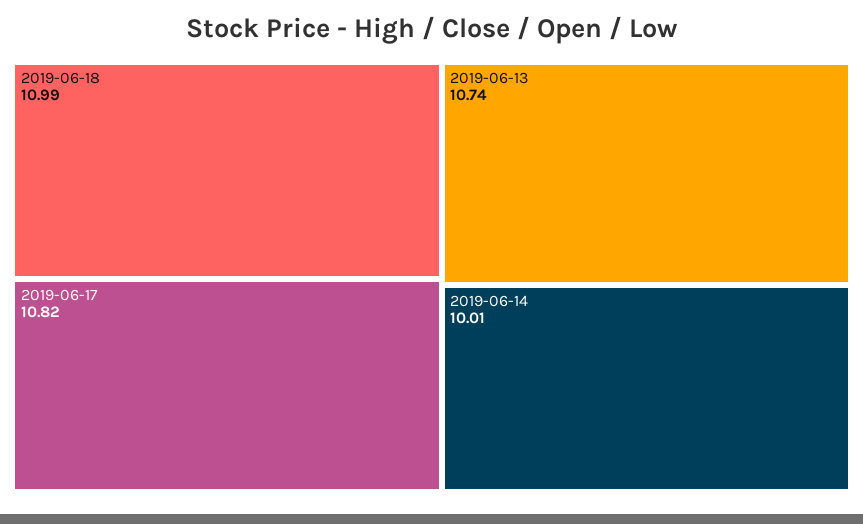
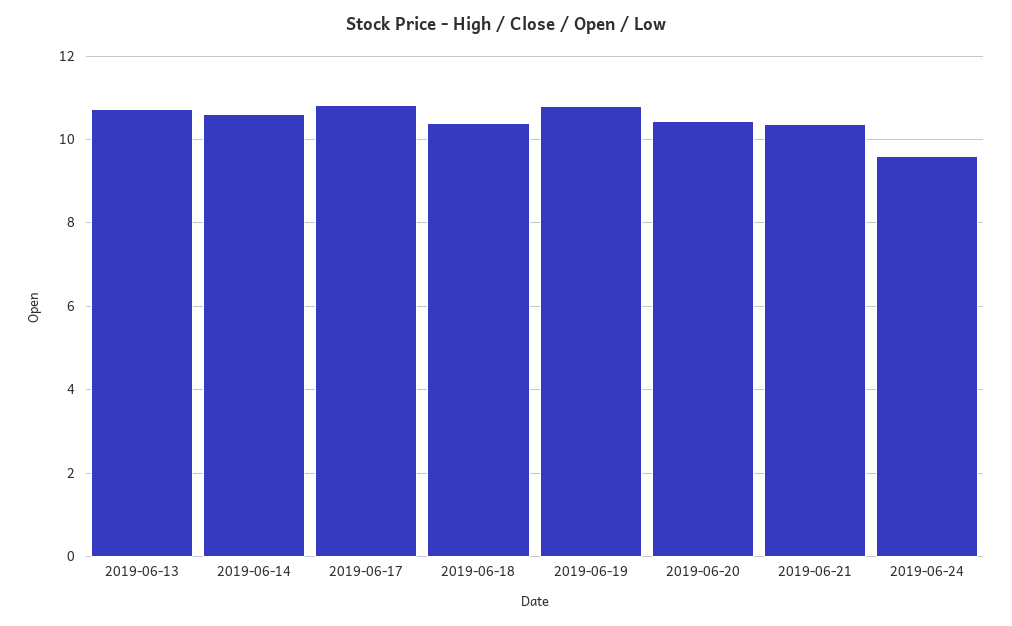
2019-06-18: 10.99 -> 10.4
2019-06-14: 10.01 -> 10.6
2019-06-19: none -> 10.8
2019-06-20: none -> 10.4
2019-06-21: none -> 10.4
2019-06-24: none -> 9.6

